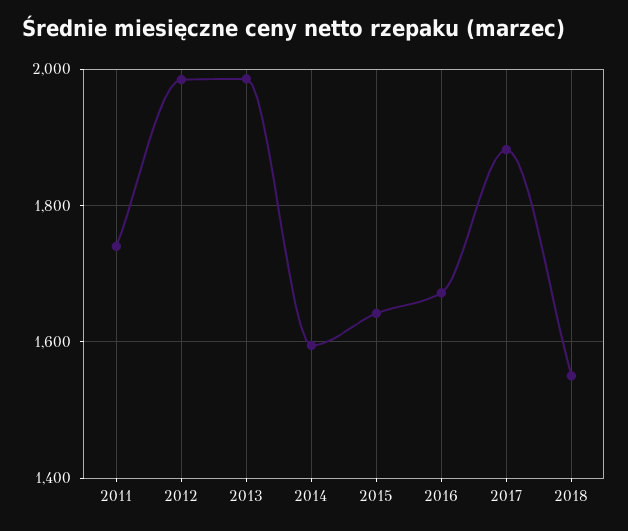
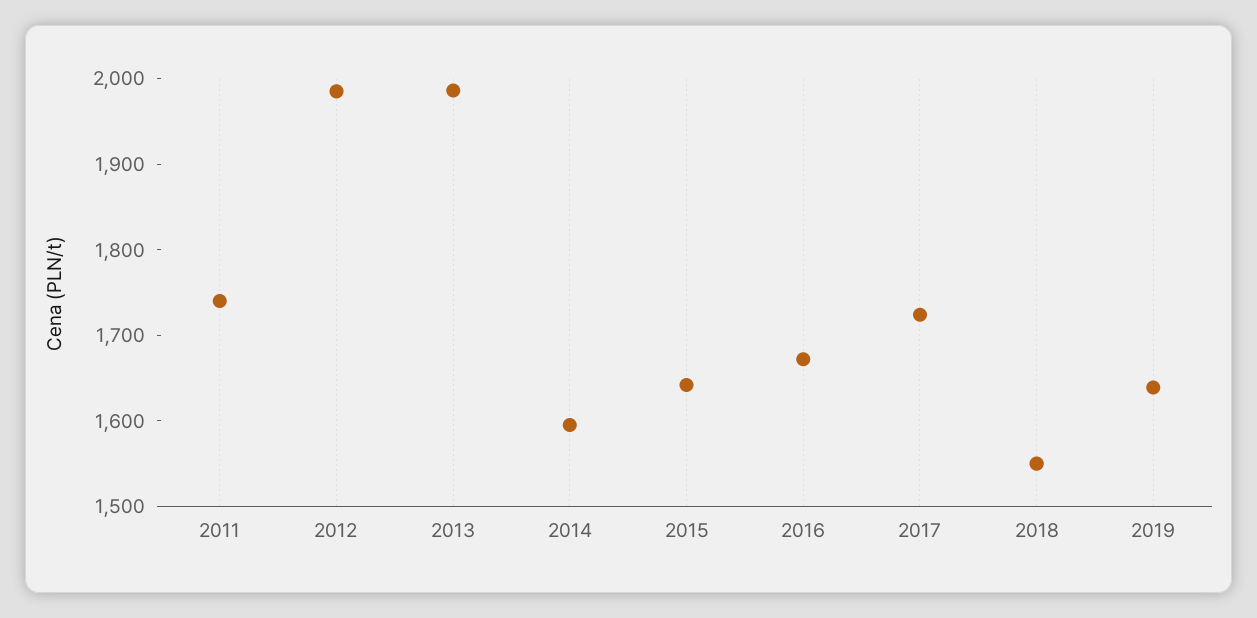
2017: 1880 -> 1720
2019: none -> 1640

